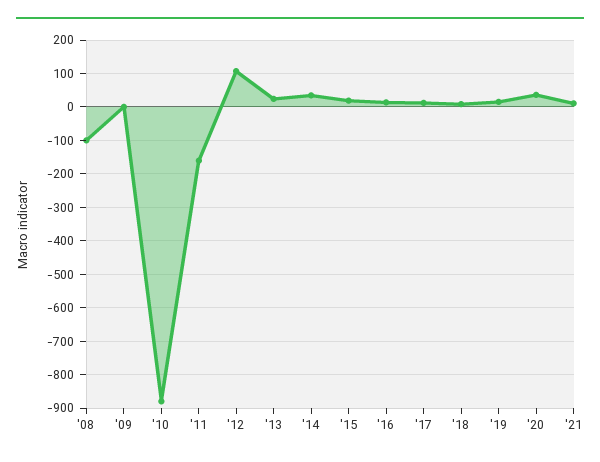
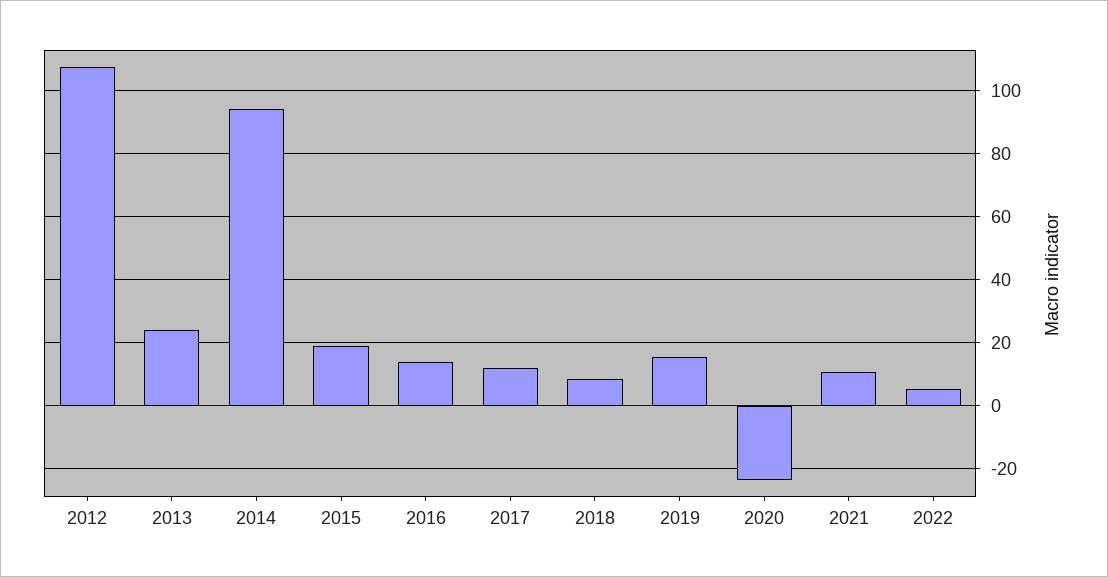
'08: -100 -> none
'09: 0 -> none
'10: -880 -> none
'11: -160 -> none
'14: 40 -> 94
'20: 40 -> -24
2022: none -> 6

